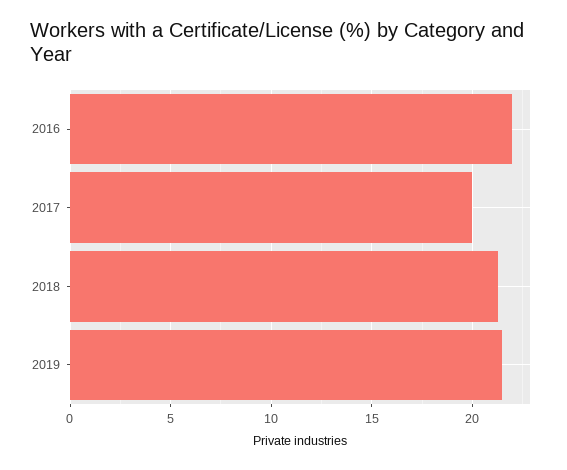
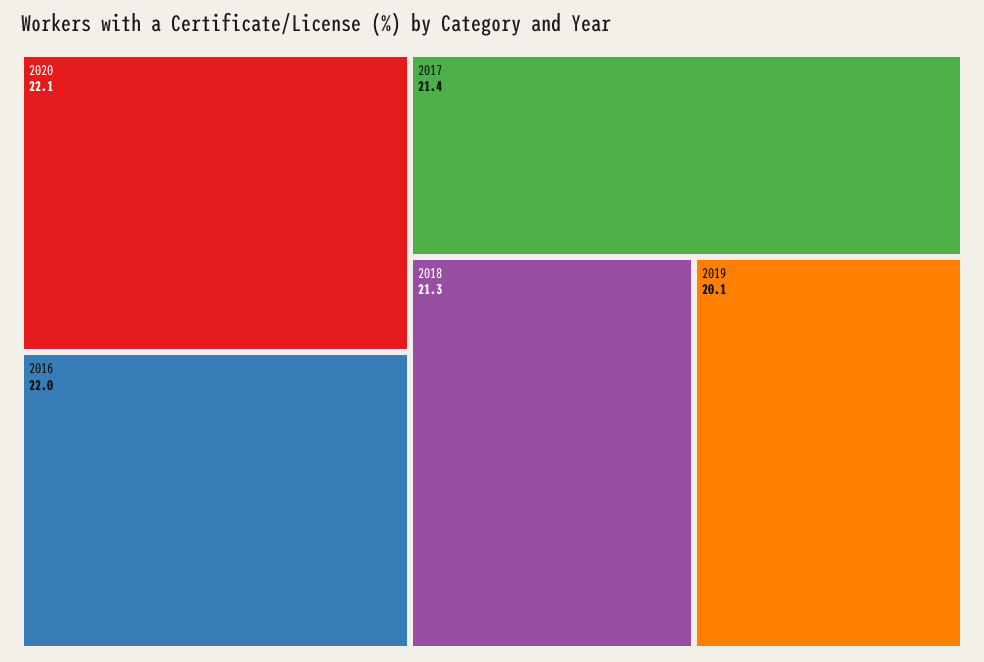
2017: 20 -> 21.4
2019: 21.5 -> 20.1
2020: none -> 22.1

